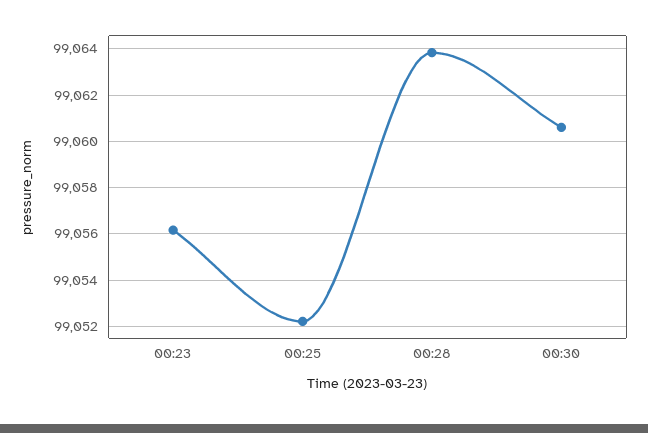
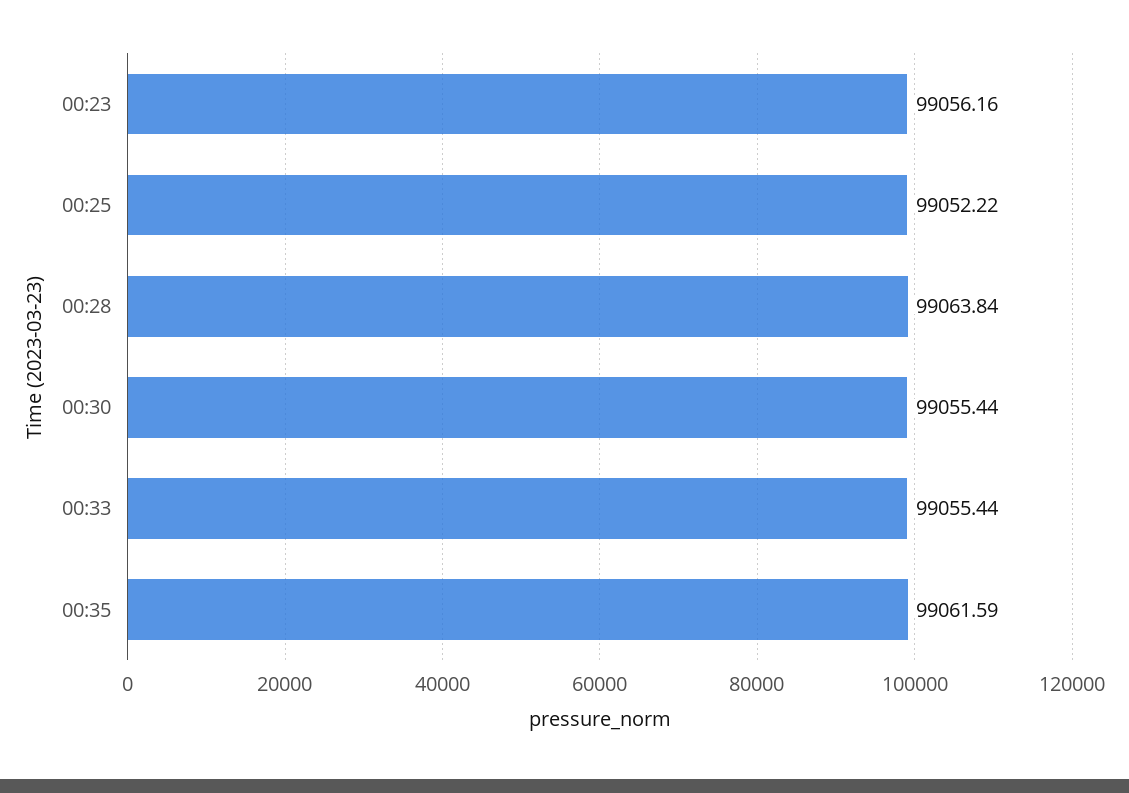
00:30: 99060.5 -> 99055.44
00:33: none -> 99055.44
00:35: none -> 99061.59

